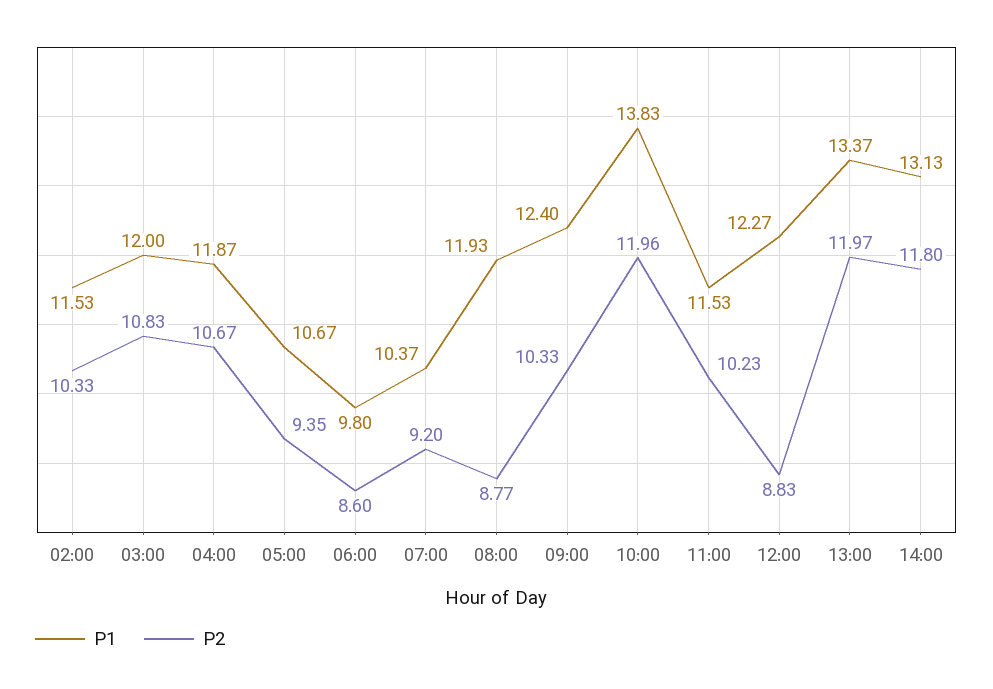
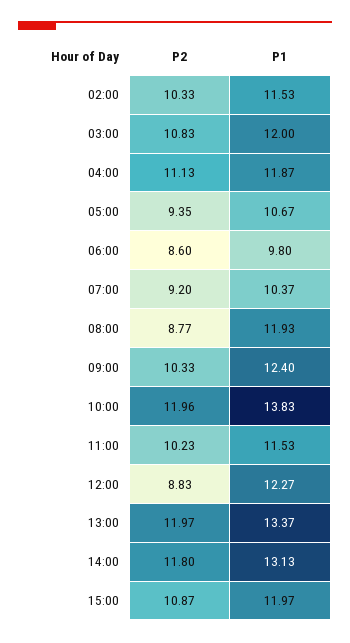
P2, 04:00: 10.67 -> 11.13
P2, 15:00: none -> 10.87
P1, 15:00: none -> 11.97

